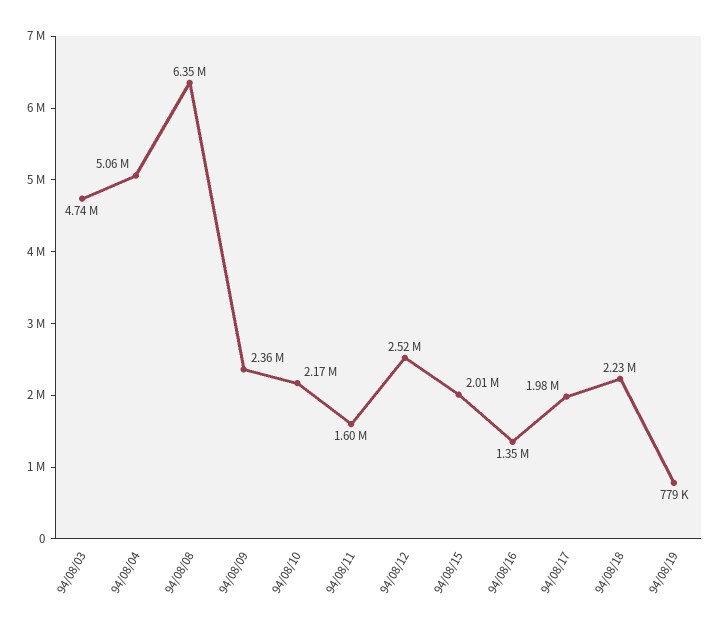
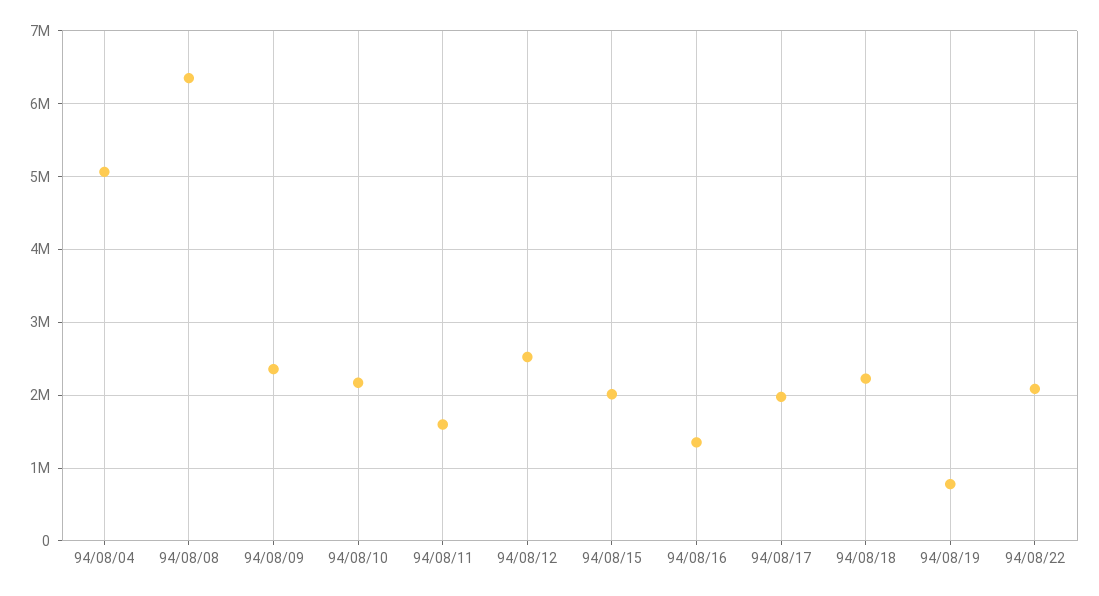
94/08/03: 4740000 -> none
94/08/22: none -> 2100000

